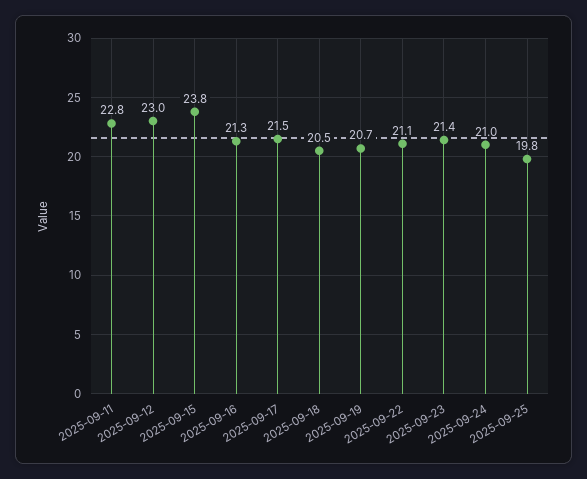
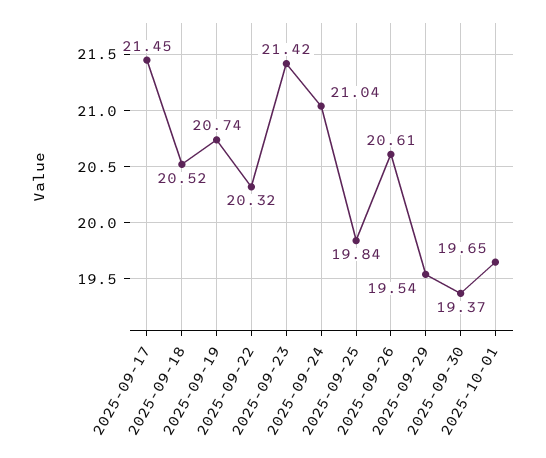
2025-09-11: 22.8 -> none
2025-09-12: 23 -> none
2025-09-15: 23.8 -> none
2025-09-16: 21.3 -> none
2025-09-22: 21.1 -> 20.32
2025-09-26: none -> 20.61
2025-09-29: none -> 19.54
2025-09-30: none -> 19.37
2025-10-01: none -> 19.65

